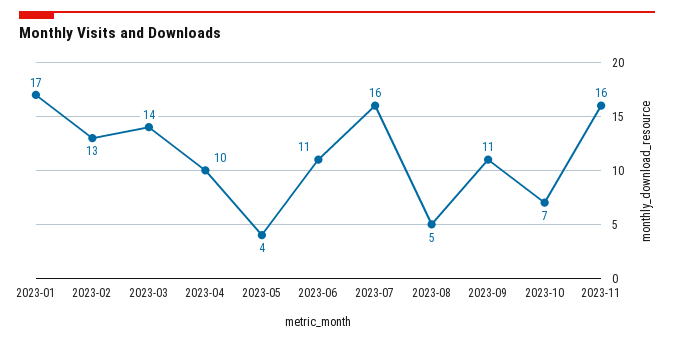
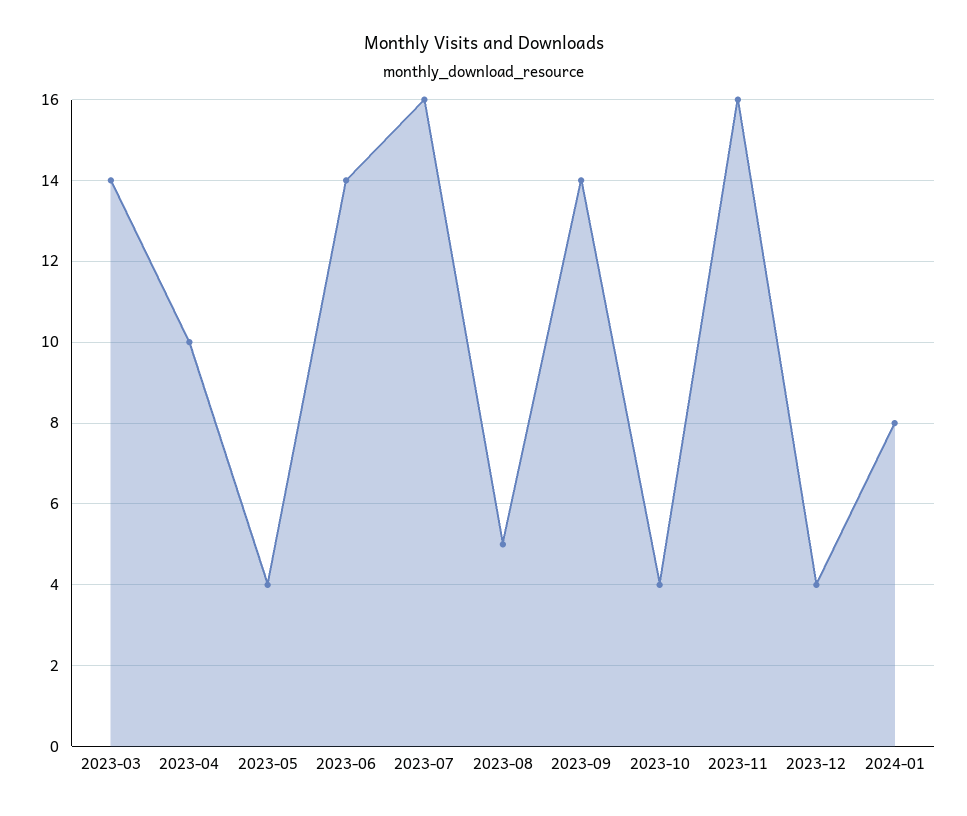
2023-01: 17 -> none
2023-02: 13 -> none
2023-06: 11 -> 14
2023-09: 11 -> 14
2023-10: 7 -> 4
2023-12: none -> 4
2024-01: none -> 8

